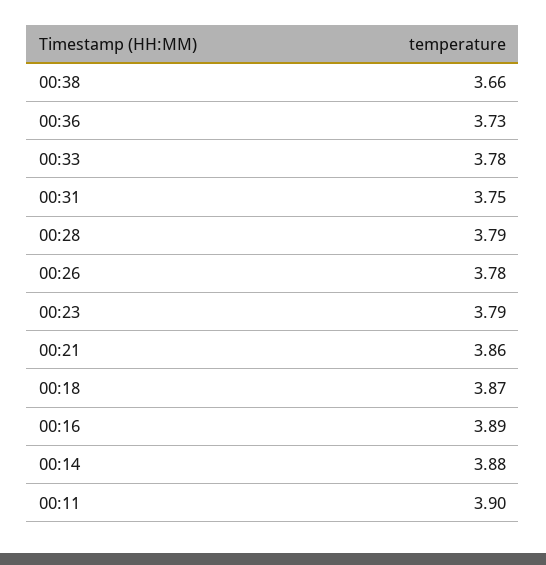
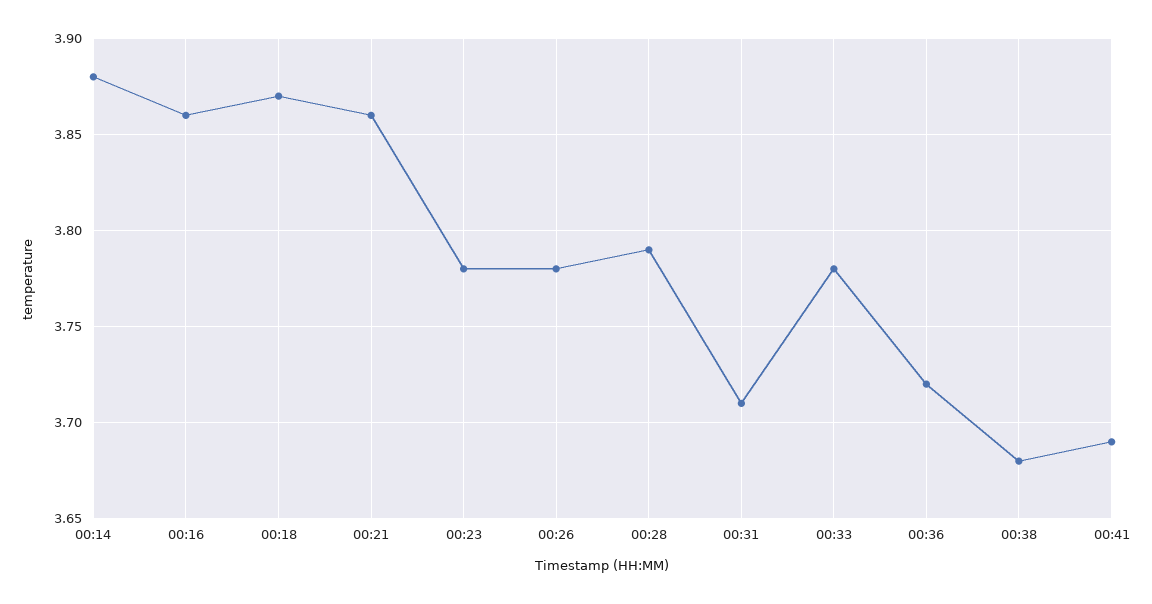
00:38: 3.66 -> 3.68
00:36: 3.73 -> 3.72
00:31: 3.75 -> 3.71
00:23: 3.79 -> 3.78
00:16: 3.89 -> 3.86
00:11: 3.9 -> none
00:41: none -> 3.69

